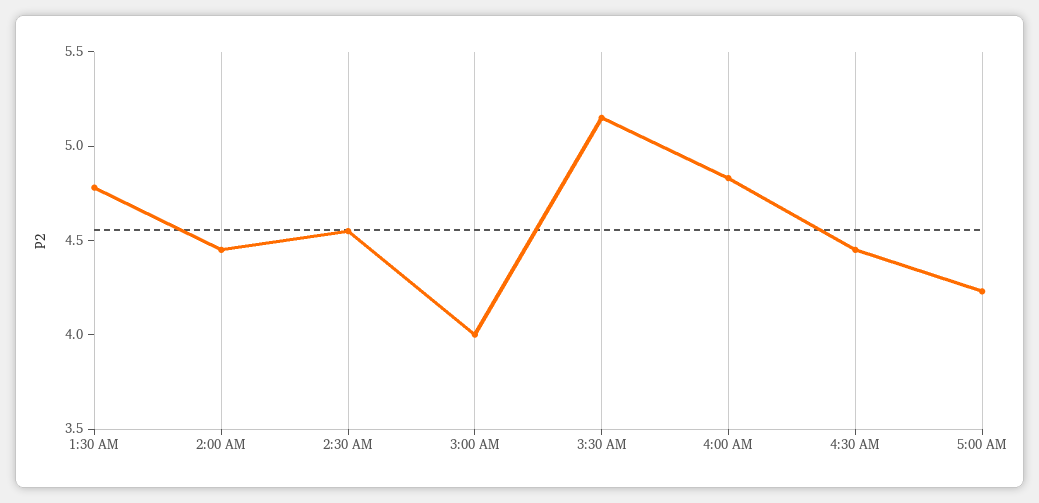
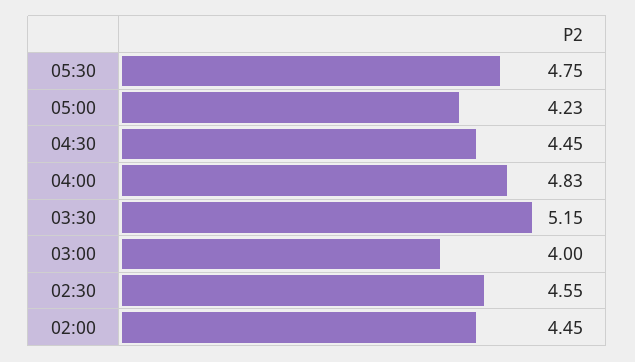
1:30 AM: 4.8 -> none
05:30: none -> 4.75

